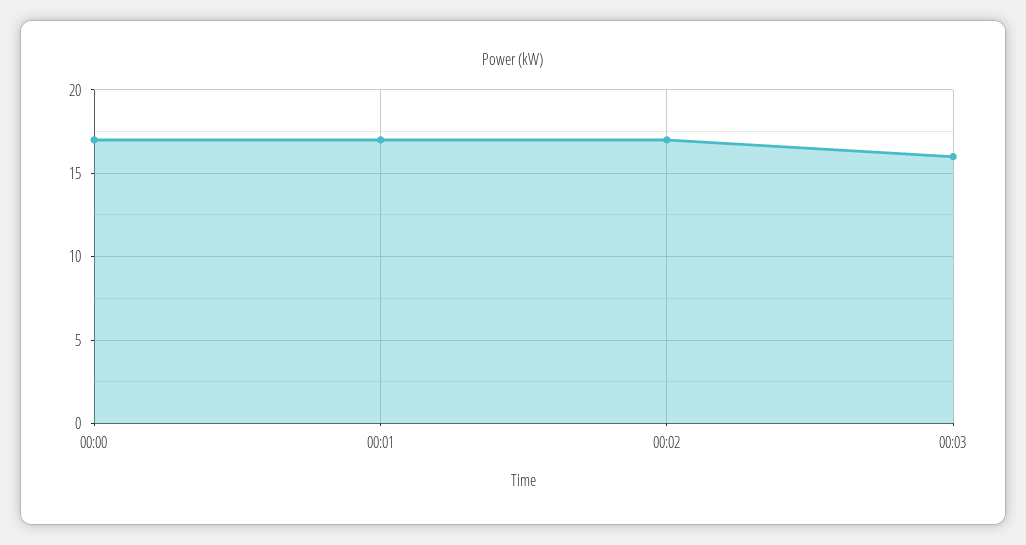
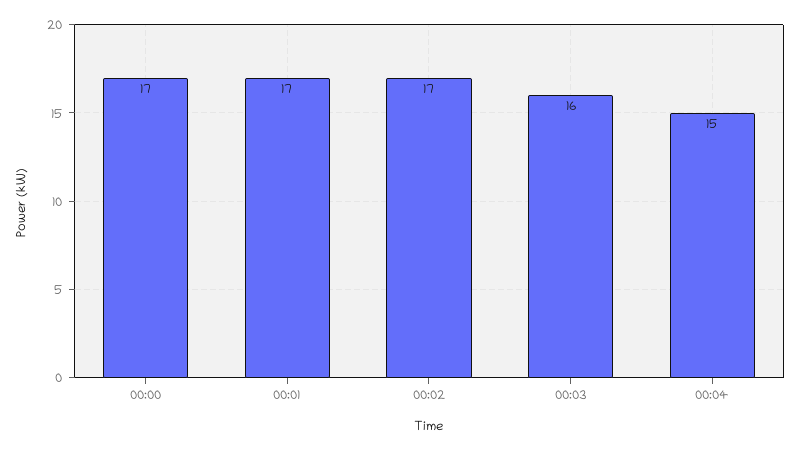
00:04: none -> 15

